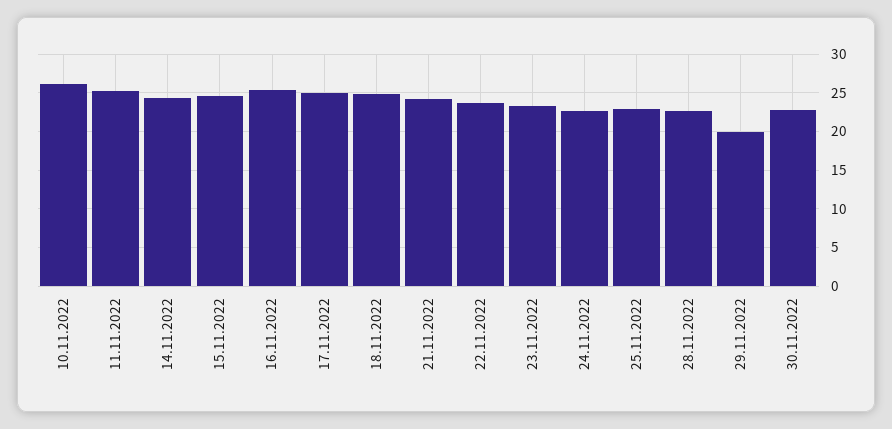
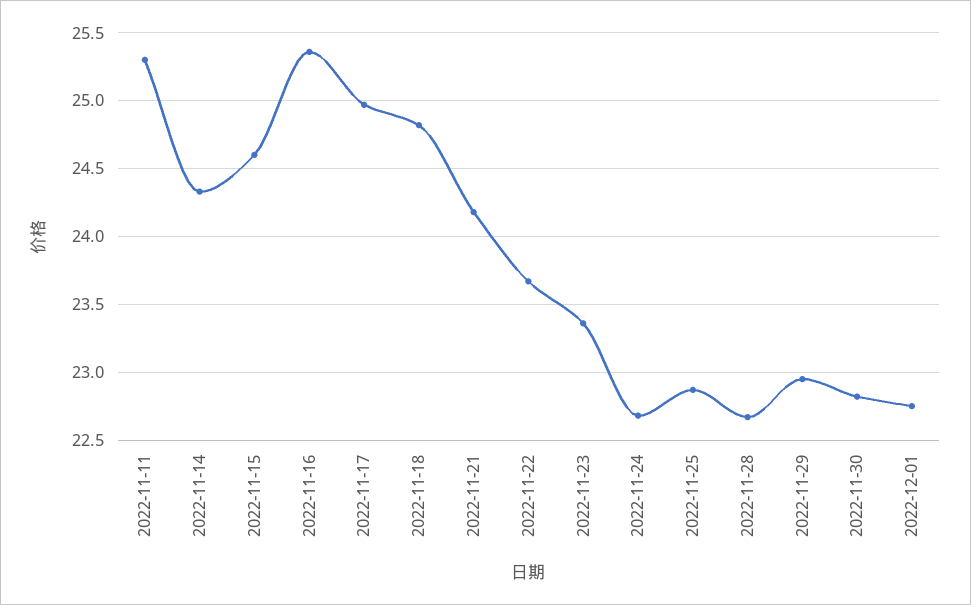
10.11.2022: 26 -> none
29.11.2022: 20 -> 22.95
2022-12-01: none -> 22.75

